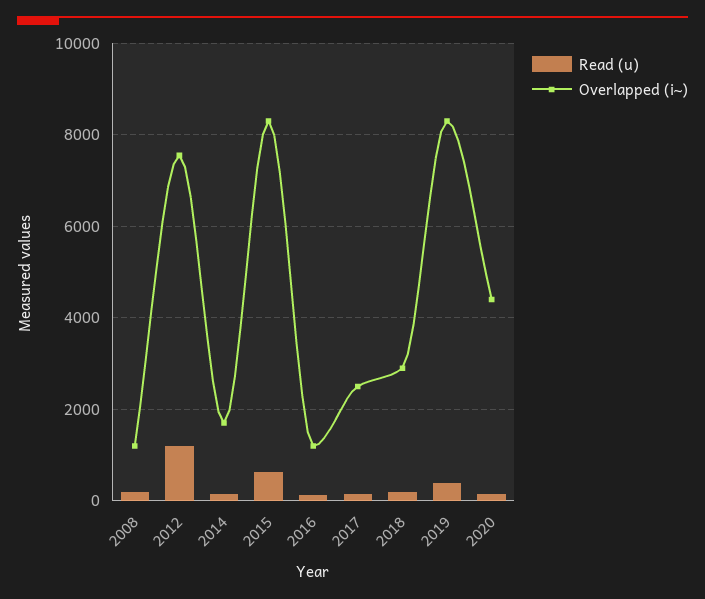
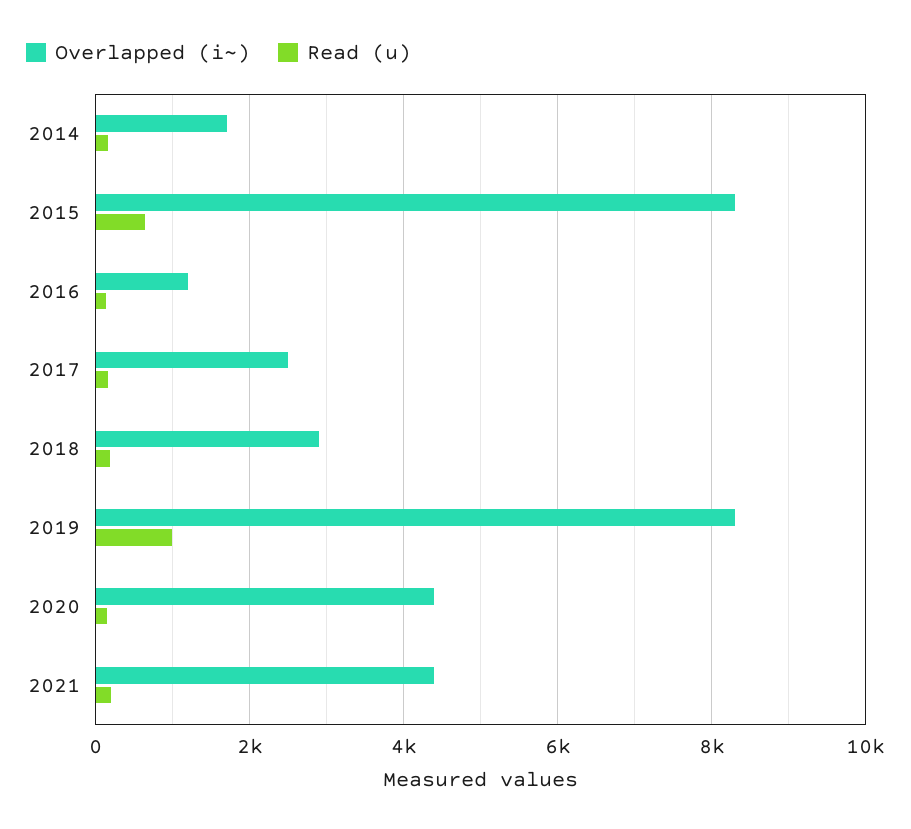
Read (u), 2008: 200 -> none
Overlapped (i~), 2008: 1200 -> none
Read (u), 2012: 1200 -> none
Overlapped (i~), 2012: 7600 -> none
Read (u), 2019: 400 -> 1000
Overlapped (i~), 2021: none -> 4400
Read (u), 2021: none -> 200

